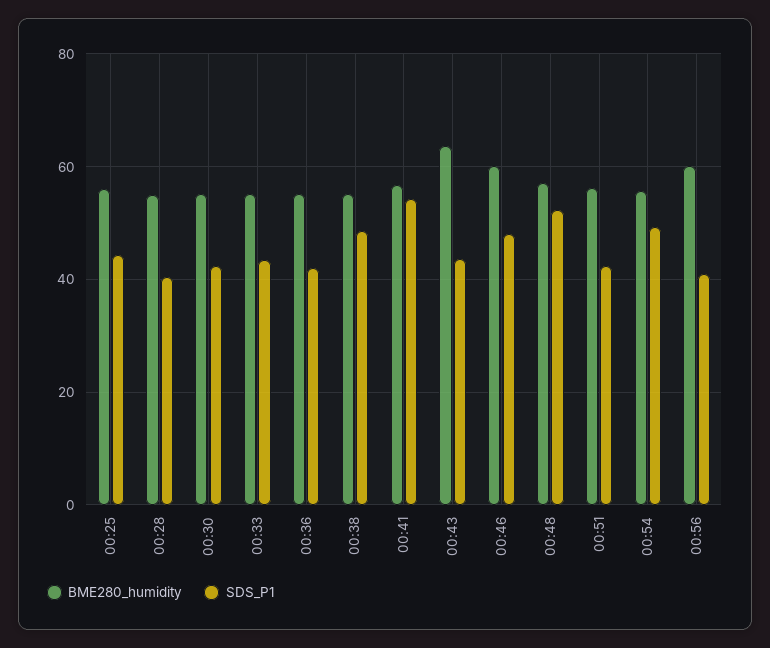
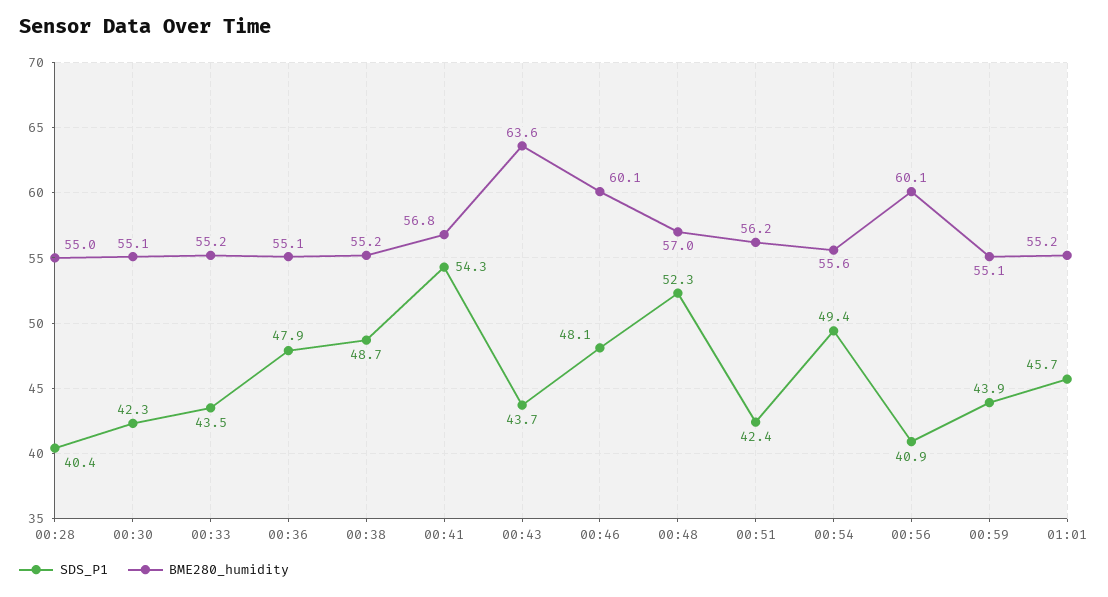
BME280_humidity, 00:25: 56 -> none
SDS_P1, 00:25: 44 -> none
SDS_P1, 00:36: 42 -> 47.9
SDS_P1, 00:59: none -> 43.9
BME280_humidity, 00:59: none -> 55.1
SDS_P1, 01:01: none -> 45.7
BME280_humidity, 01:01: none -> 55.2

